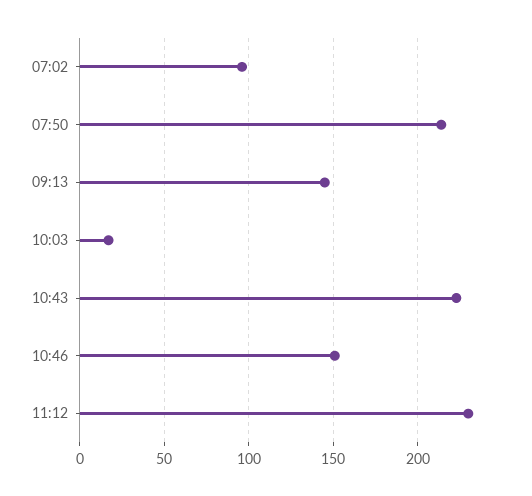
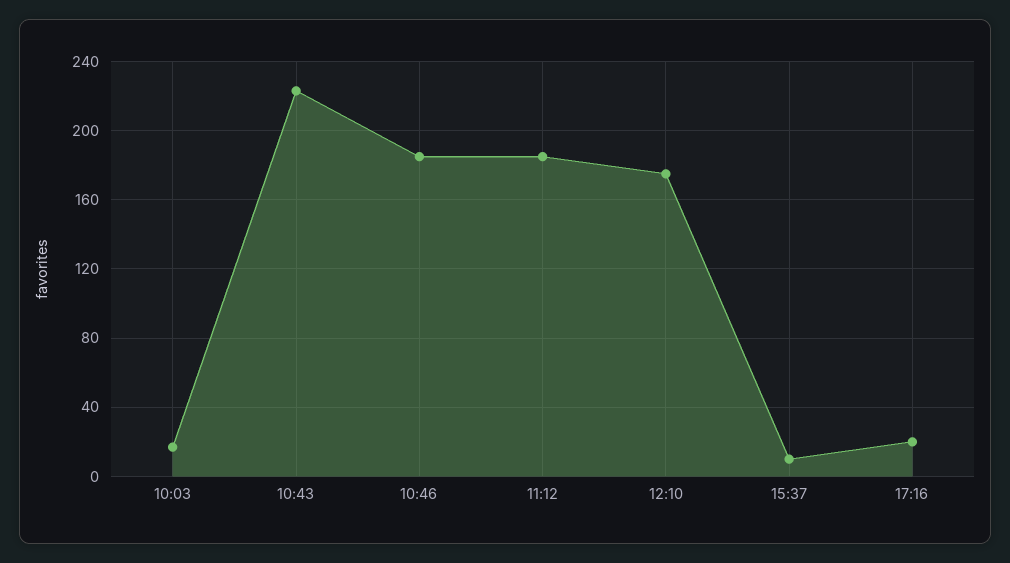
07:02: 95 -> none
07:50: 215 -> none
09:13: 145 -> none
10:46: 150 -> 185
11:12: 230 -> 185
12:10: none -> 175
15:37: none -> 10
17:16: none -> 20

